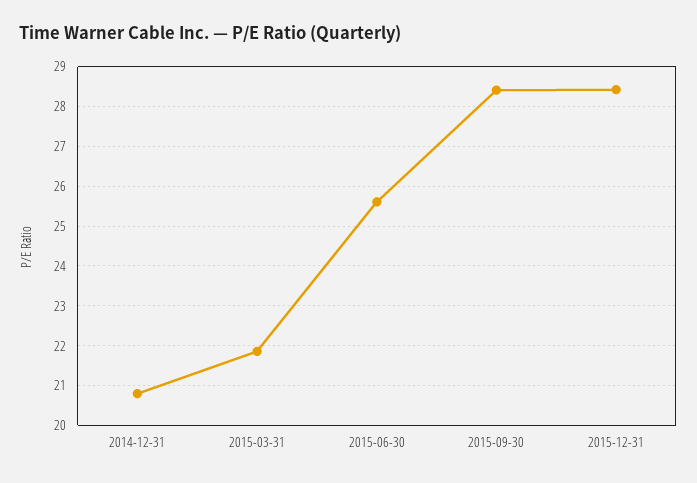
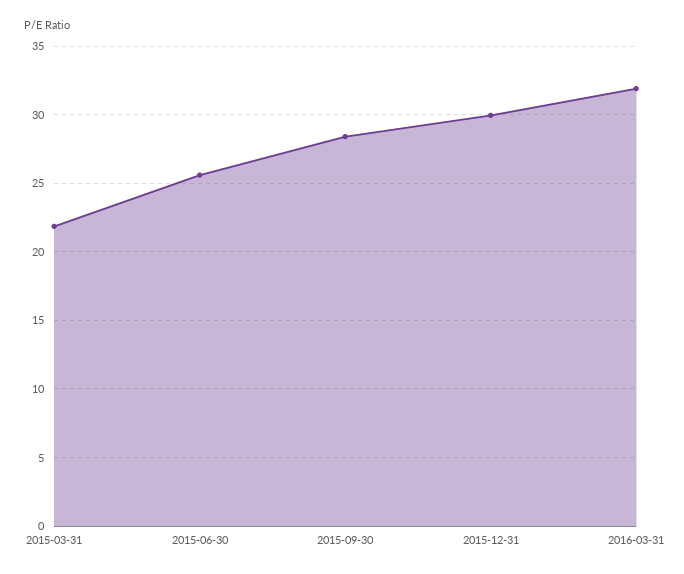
2014-12-31: 20.8 -> none
2015-12-31: 28.4 -> 30
2016-03-31: none -> 32

